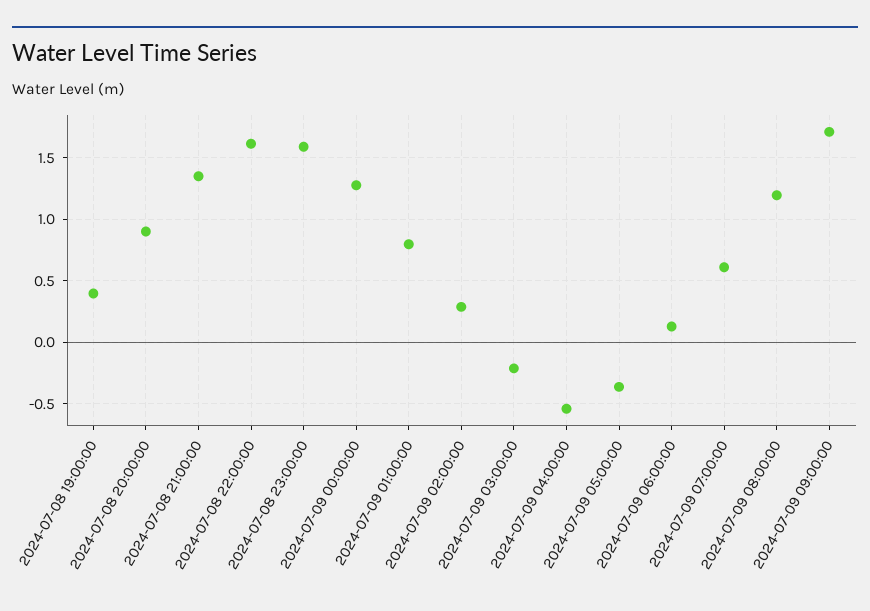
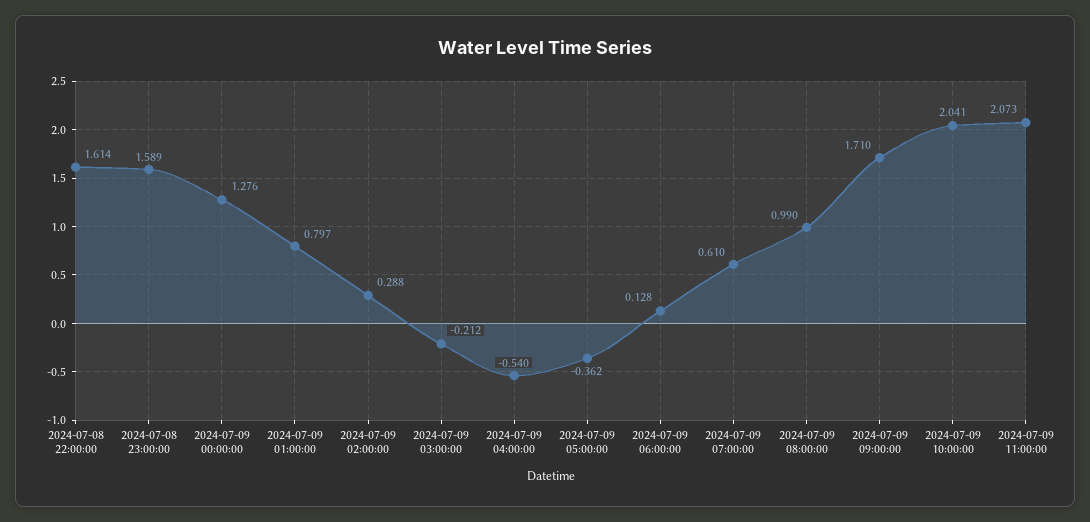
2024-07-08 19:00:00: 0.4 -> none
2024-07-08 20:00:00: 0.9 -> none
2024-07-08 21:00:00: 1.35 -> none
2024-07-09 08:00:00: 1.2 -> 0.99
2024-07-09 10:00:00: none -> 2.041
2024-07-09 11:00:00: none -> 2.073

